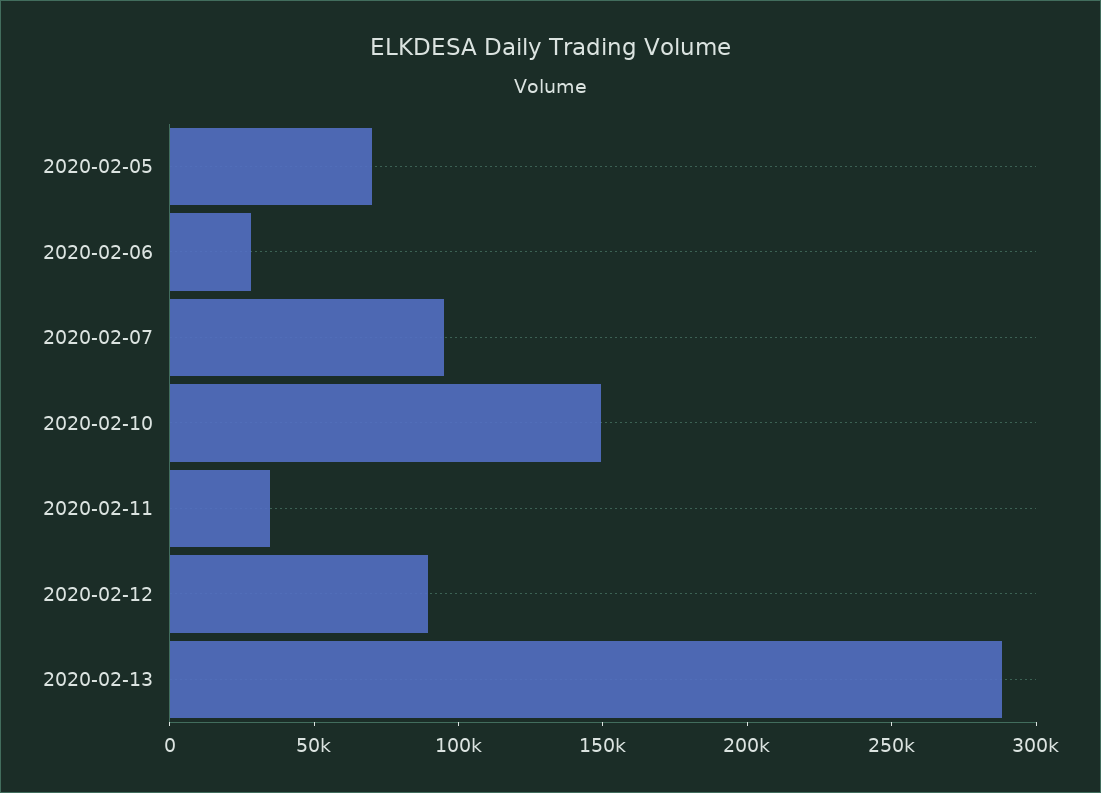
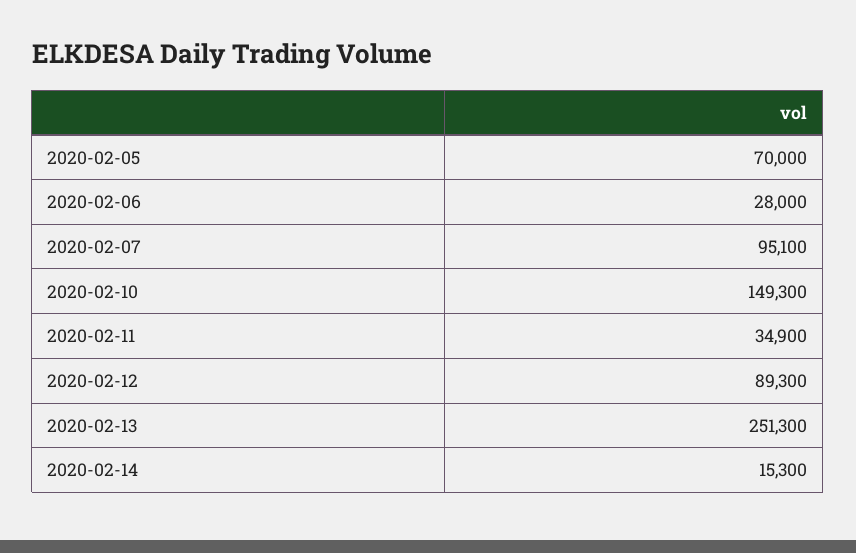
2020-02-13: 290000 -> 251300
2020-02-14: none -> 15300

